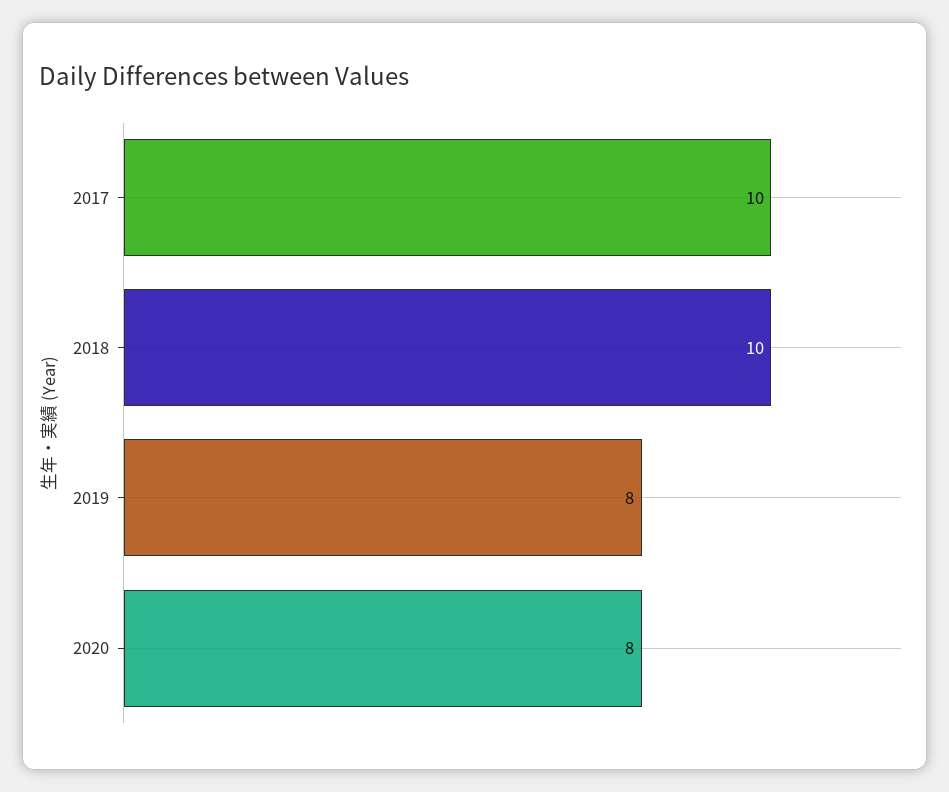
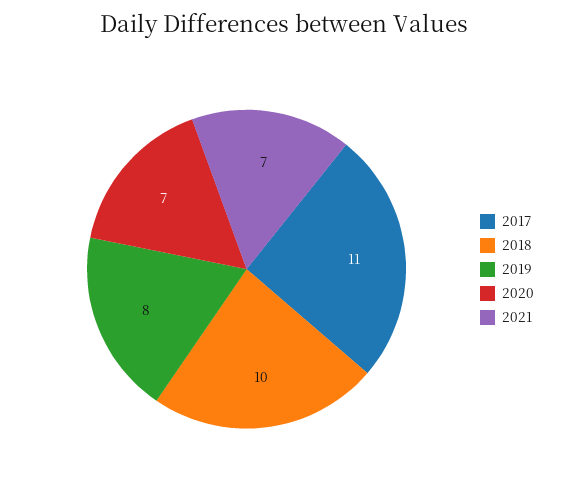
2017: 10 -> 11
2020: 8 -> 7
2021: none -> 7

